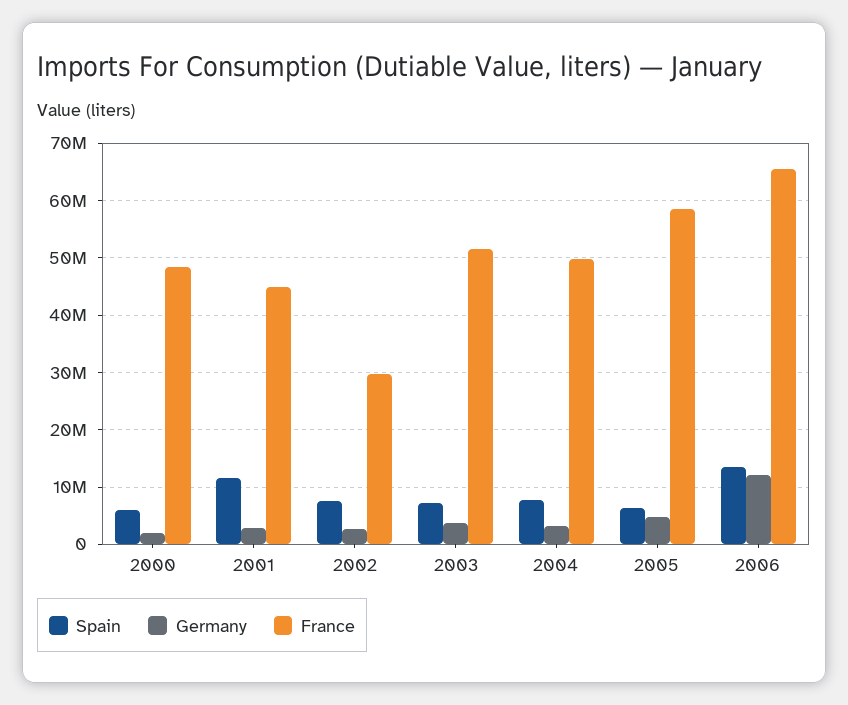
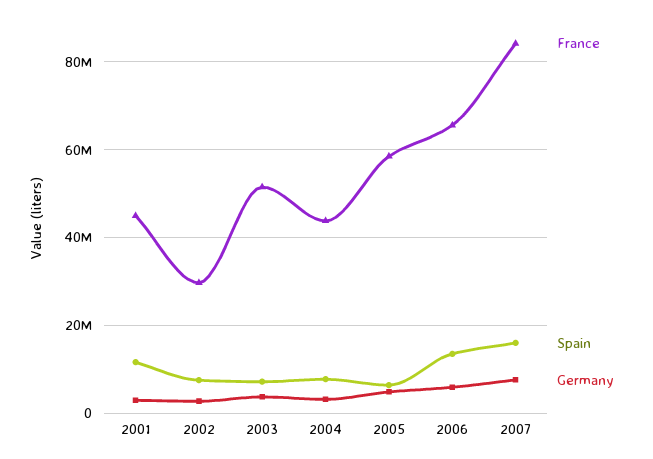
Spain, 2000: 6000000 -> none
Germany, 2000: 2000000 -> none
France, 2000: 48000000 -> none
France, 2004: 50000000 -> 44000000
Germany, 2006: 12000000 -> 6000000
France, 2007: none -> 84000000
Spain, 2007: none -> 16000000
Germany, 2007: none -> 8000000

